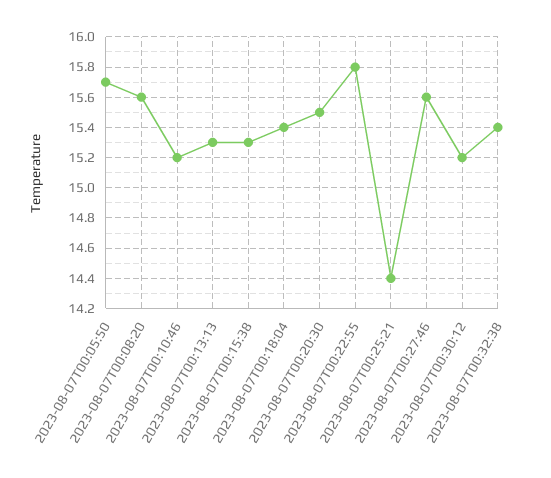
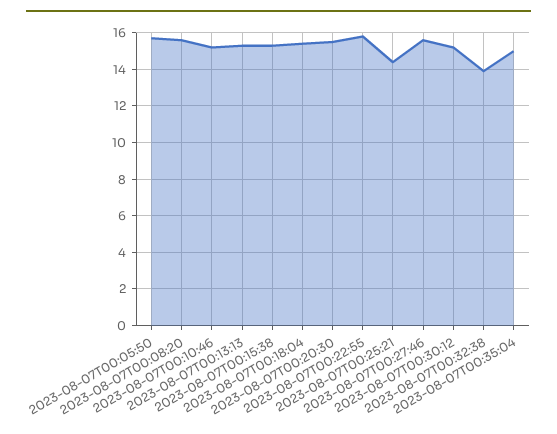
2023-08-07T00:32:38: 15.4 -> 14
2023-08-07T00:35:04: none -> 15

